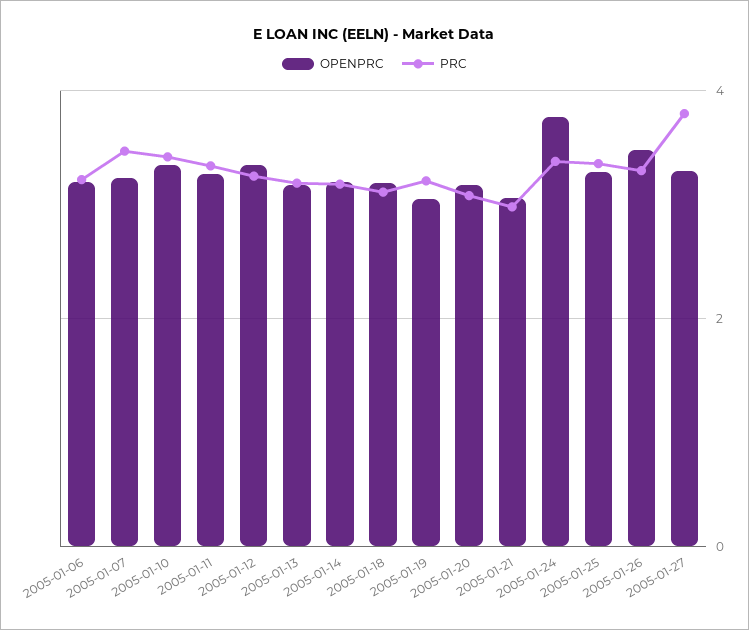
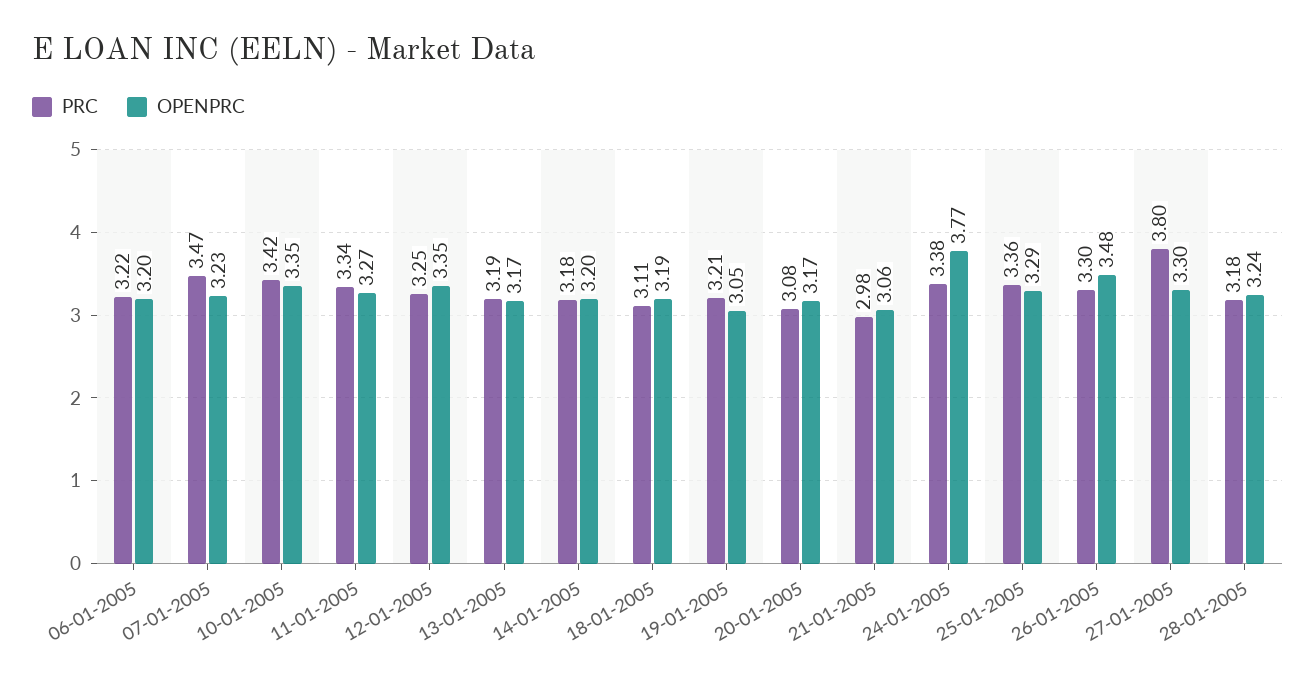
PRC, 28-01-2005: none -> 3.18
OPENPRC, 28-01-2005: none -> 3.24

